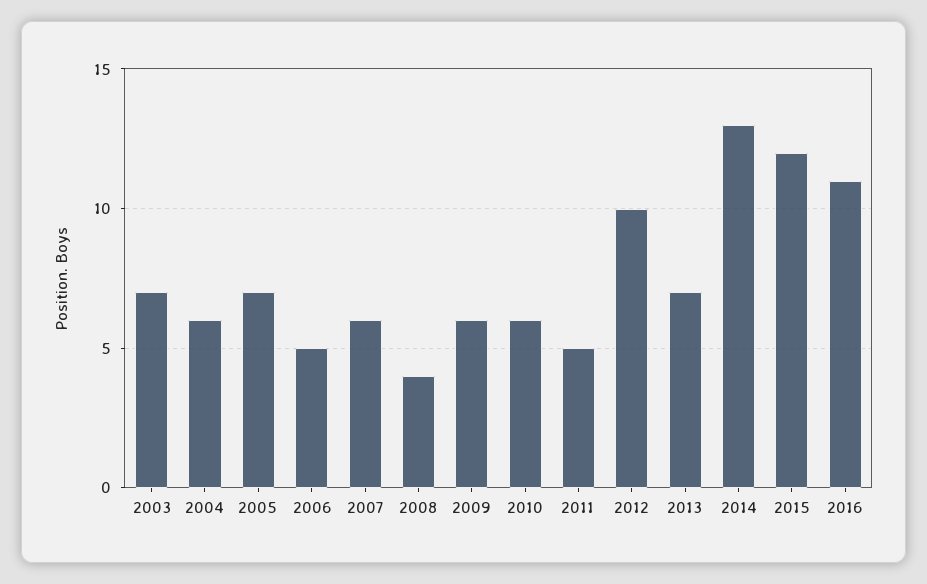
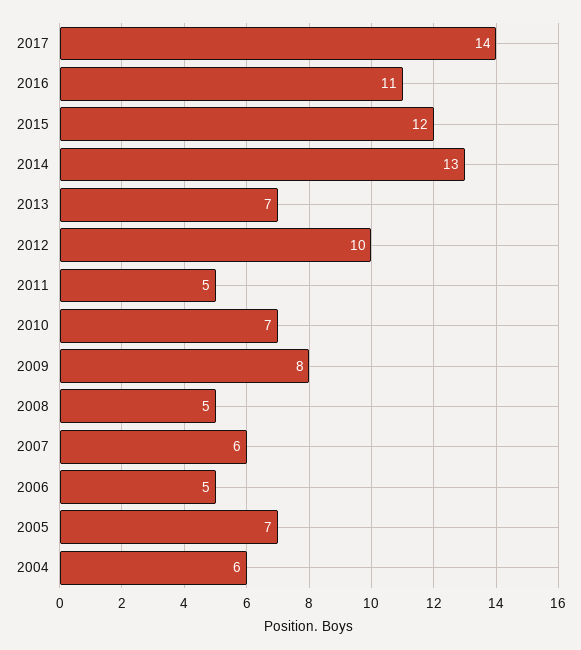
2003: 7 -> none
2008: 4 -> 5
2009: 6 -> 8
2010: 6 -> 7
2017: none -> 14

